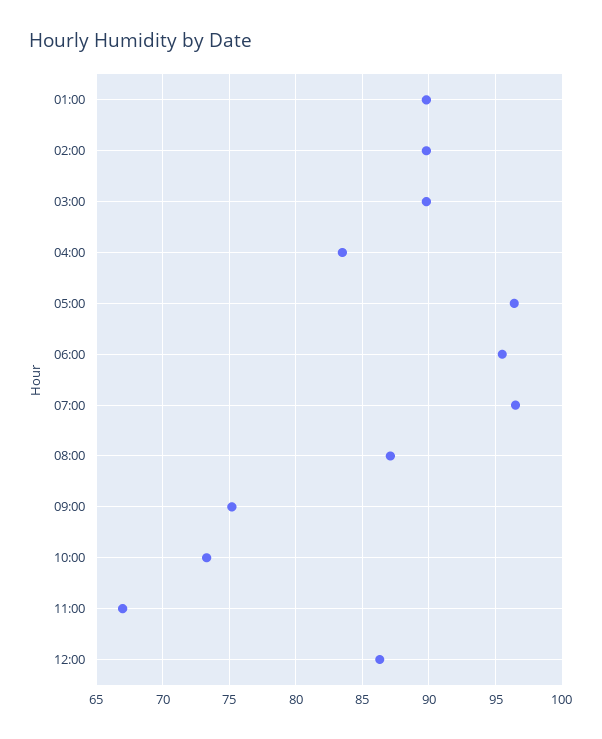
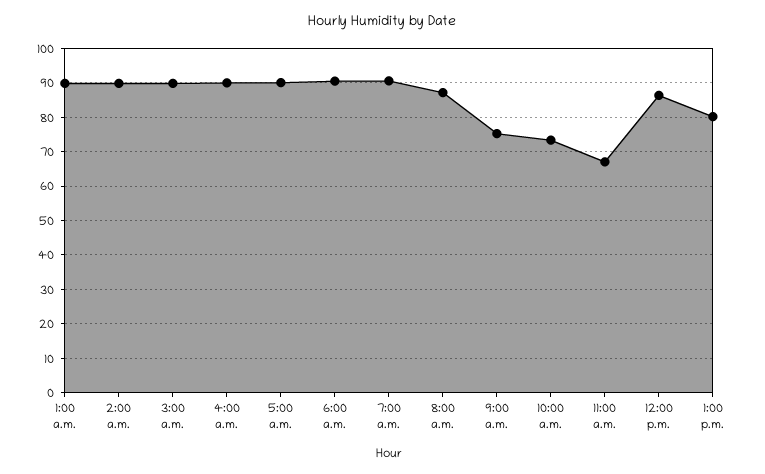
04:00: 83.5 -> 90
05:00: 96.5 -> 90
06:00: 95.5 -> 90
07:00: 96.5 -> 90
1:00 p.m.: none -> 80

